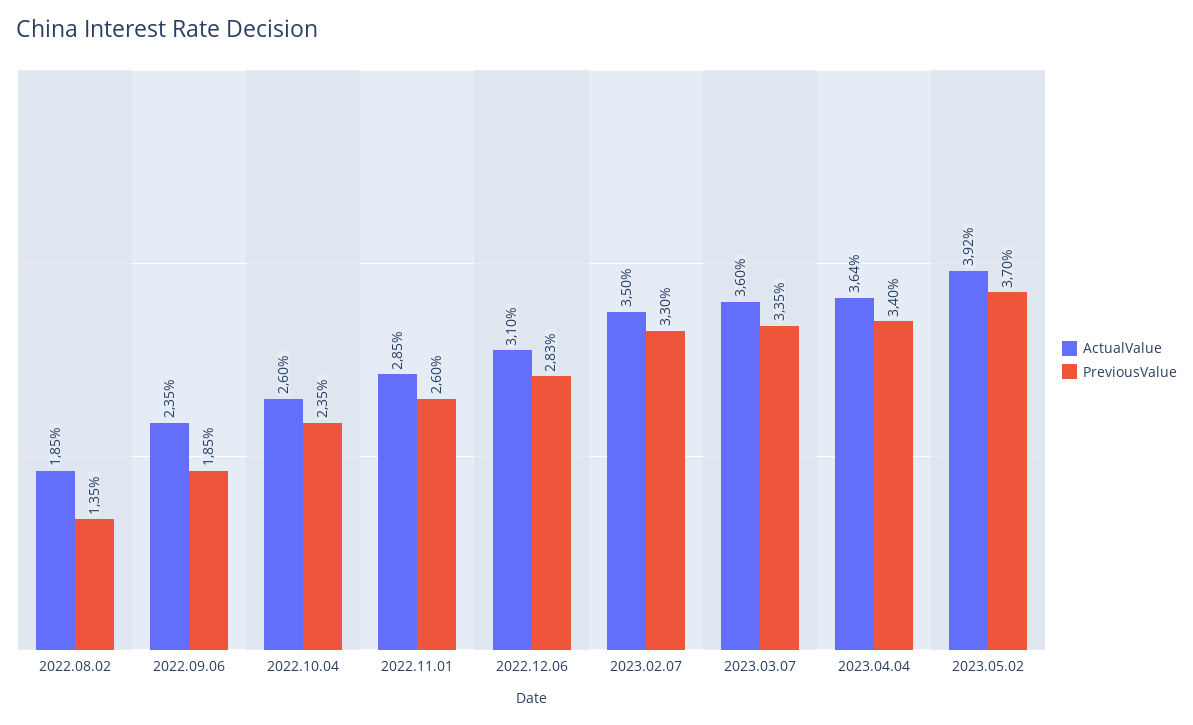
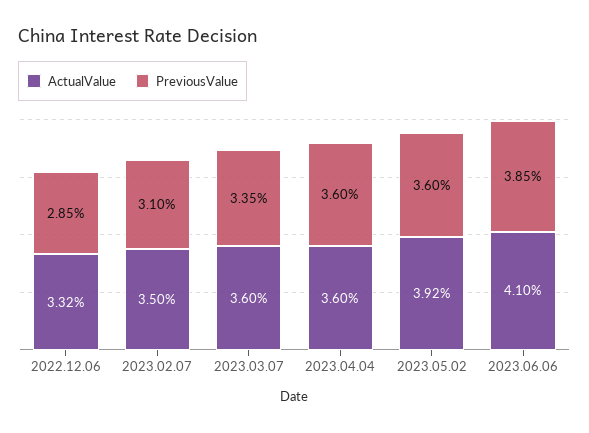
ActualValue, 2022.08.02: 1.85 -> none
PreviousValue, 2022.08.02: 1.35 -> none
ActualValue, 2022.09.06: 2.35 -> none
PreviousValue, 2022.09.06: 1.85 -> none
ActualValue, 2022.10.04: 2.6 -> none
PreviousValue, 2022.10.04: 2.35 -> none
ActualValue, 2022.11.01: 2.85 -> none
PreviousValue, 2022.11.01: 2.6 -> none
ActualValue, 2022.12.06: 3.1 -> 3.32
PreviousValue, 2022.12.06: 2.83 -> 2.85
PreviousValue, 2023.02.07: 3.3 -> 3.1
ActualValue, 2023.04.04: 3.64 -> 3.6
PreviousValue, 2023.04.04: 3.4 -> 3.6
PreviousValue, 2023.05.02: 3.7 -> 3.6
ActualValue, 2023.06.06: none -> 4.1
PreviousValue, 2023.06.06: none -> 3.85

